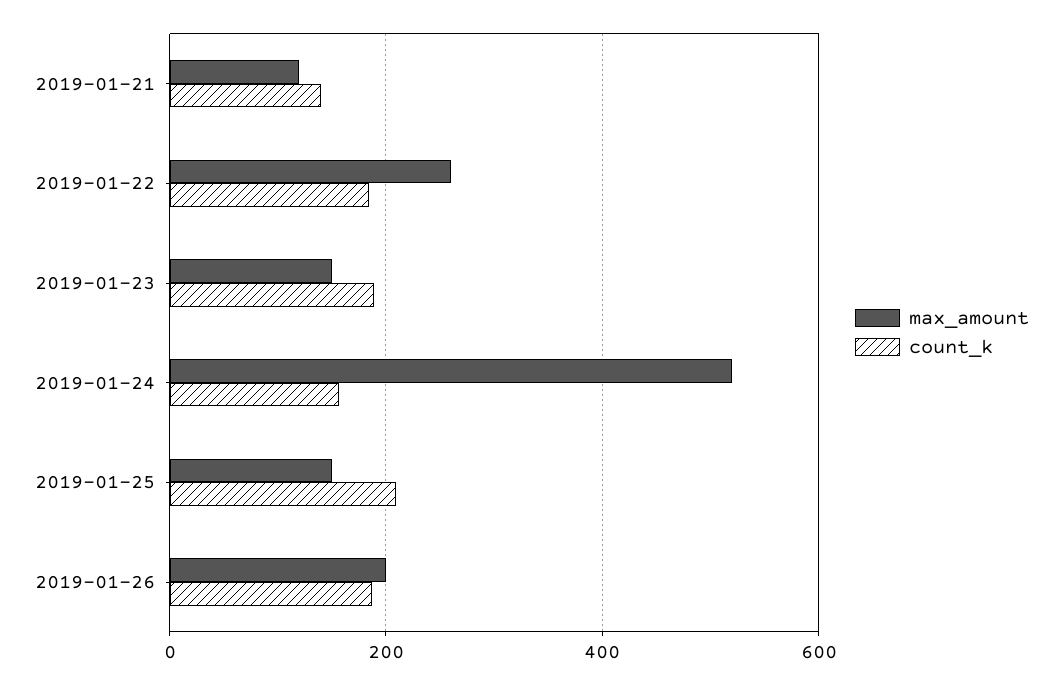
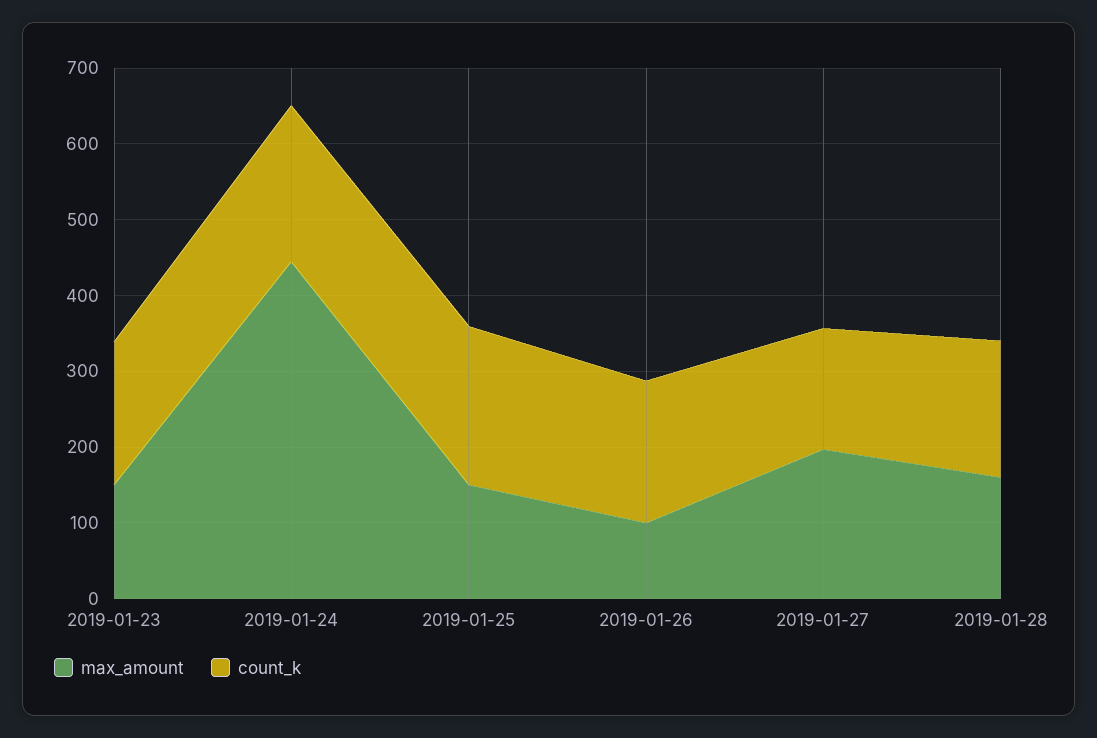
max_amount, 2019-01-21: 120 -> none
count_k, 2019-01-21: 140 -> none
max_amount, 2019-01-22: 260 -> none
count_k, 2019-01-22: 180 -> none
max_amount, 2019-01-24: 520 -> 440
count_k, 2019-01-24: 160 -> 200
max_amount, 2019-01-26: 200 -> 100
max_amount, 2019-01-27: none -> 200
count_k, 2019-01-27: none -> 160
max_amount, 2019-01-28: none -> 160
count_k, 2019-01-28: none -> 180

